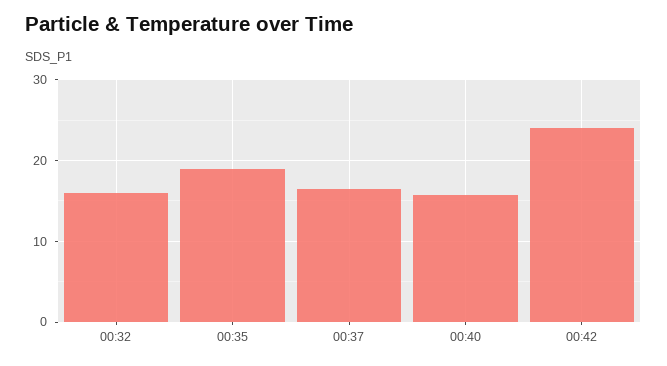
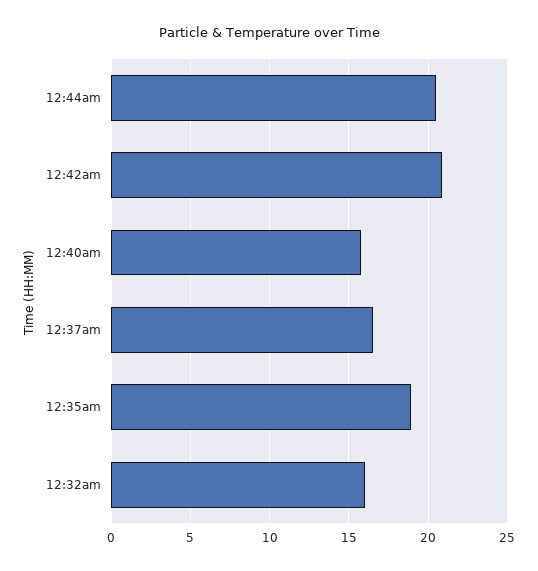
00:42: 24 -> 21
12:44am: none -> 20.5

